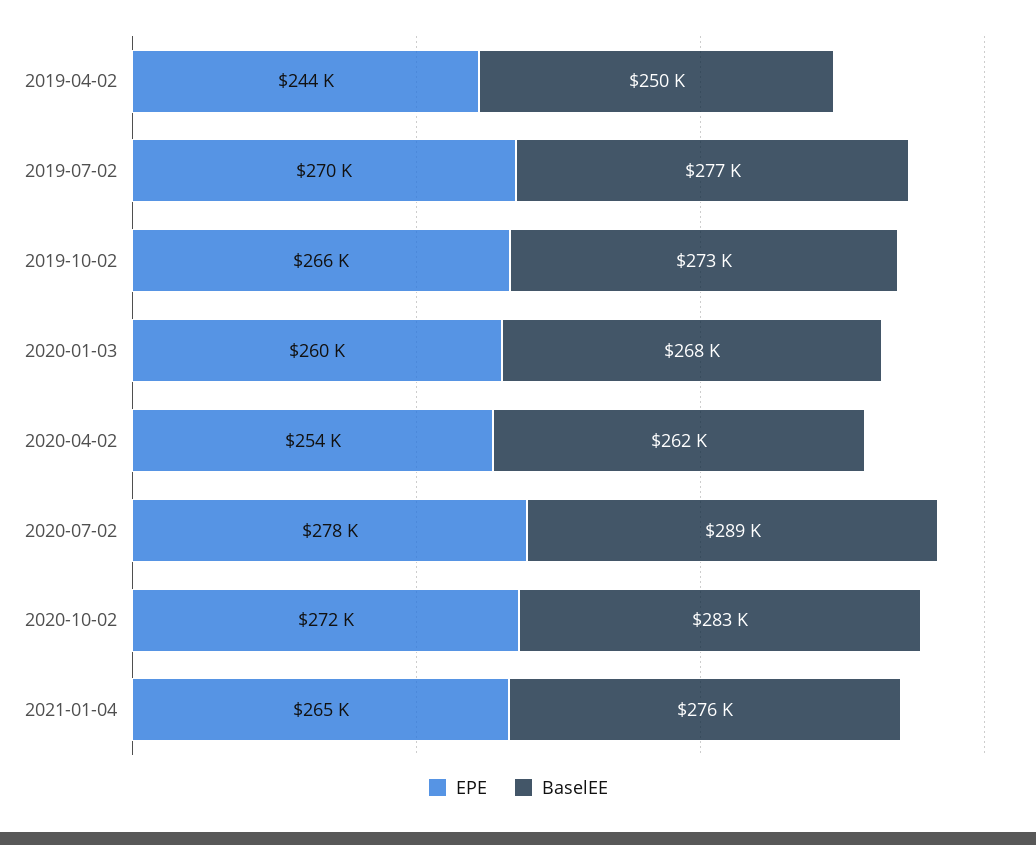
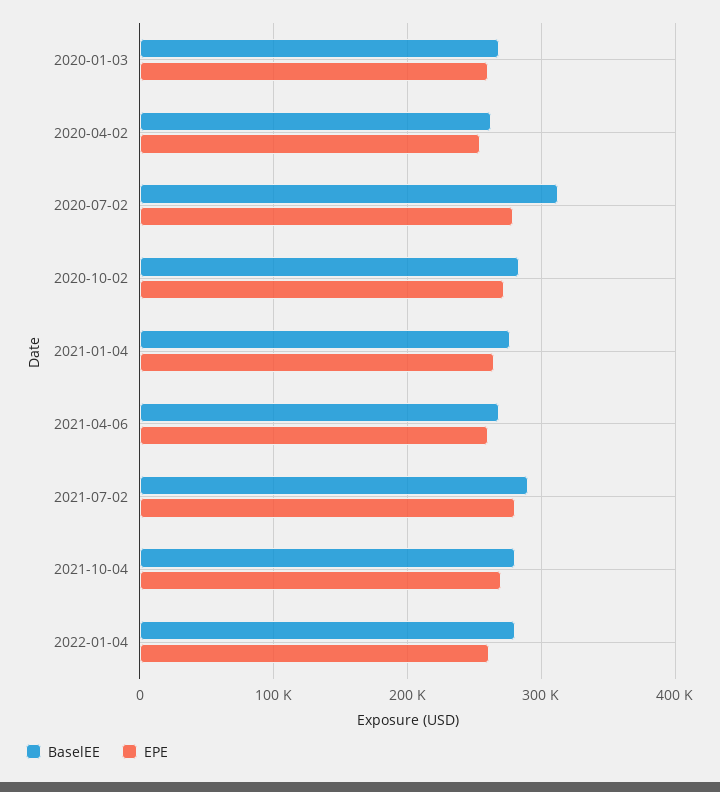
EPE, 2019-04-02: 244000 -> none
BaselEE, 2019-04-02: 250000 -> none
EPE, 2019-07-02: 270000 -> none
BaselEE, 2019-07-02: 277000 -> none
EPE, 2019-10-02: 266000 -> none
BaselEE, 2019-10-02: 273000 -> none
BaselEE, 2020-07-02: 289000 -> 310000
BaselEE, 2021-04-06: none -> 270000
EPE, 2021-04-06: none -> 260000
BaselEE, 2021-07-02: none -> 290000
EPE, 2021-07-02: none -> 280000
BaselEE, 2021-10-04: none -> 280000
EPE, 2021-10-04: none -> 270000
BaselEE, 2022-01-04: none -> 280000
EPE, 2022-01-04: none -> 260000

